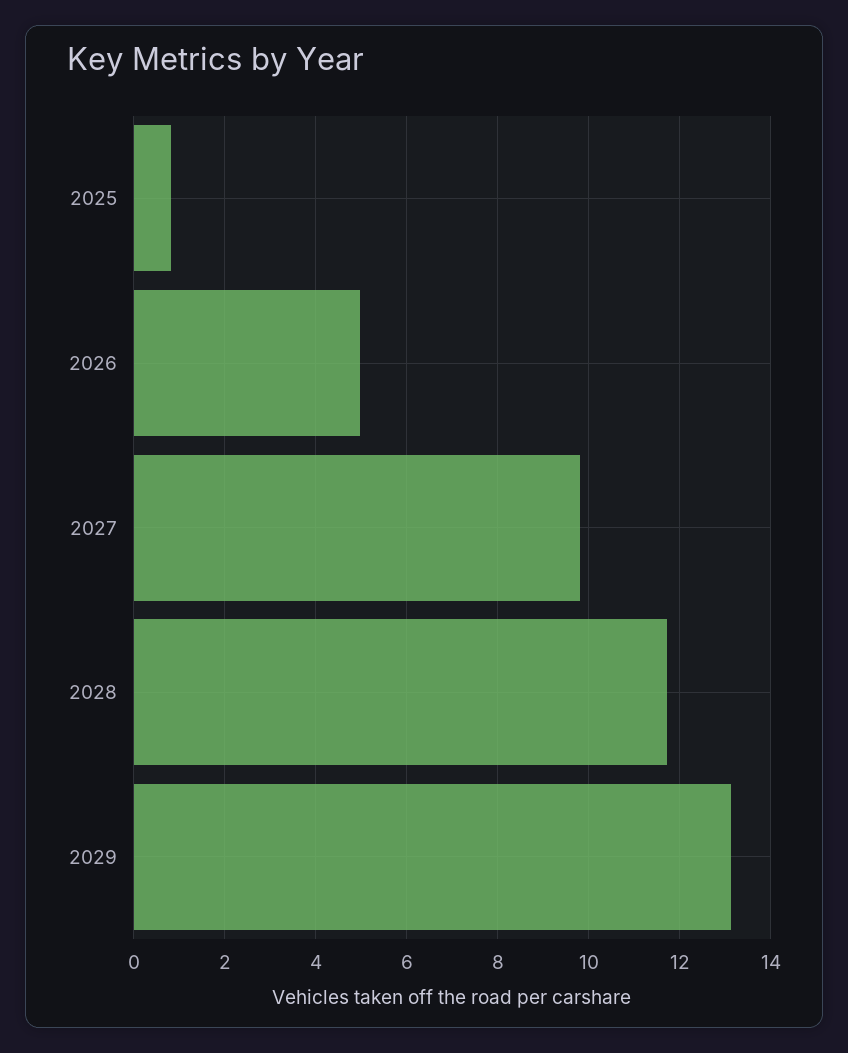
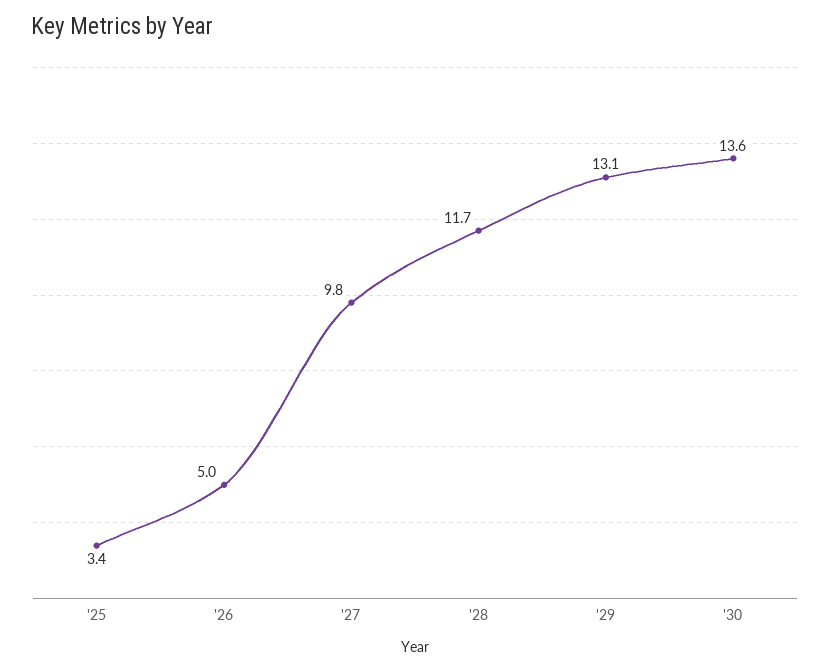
2025: 0.8 -> 3.4
'30: none -> 13.6

